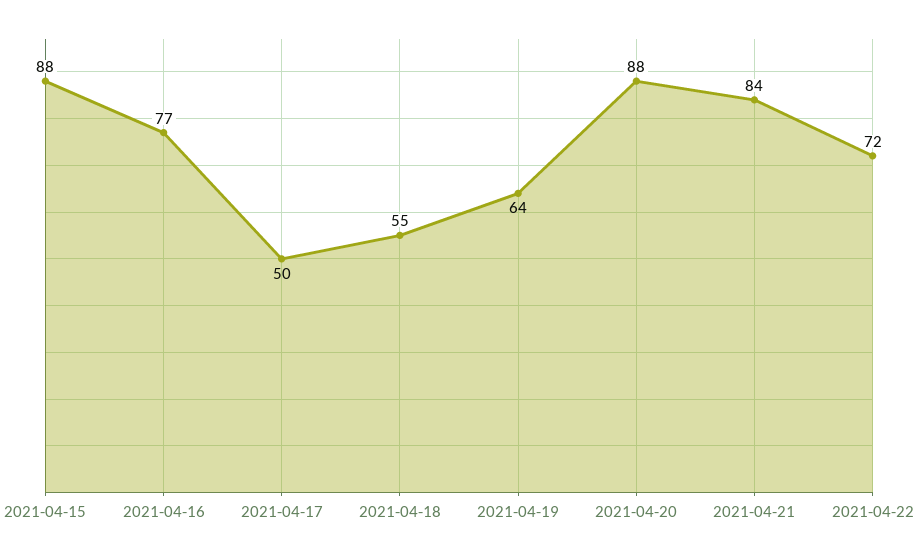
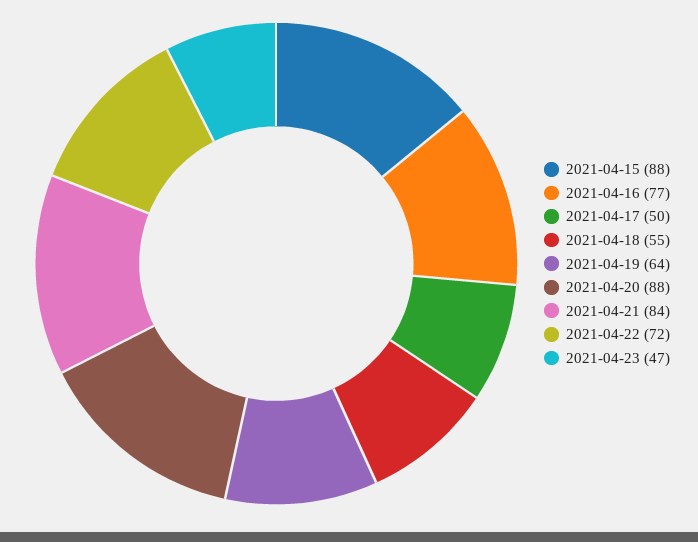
2021-04-23: none -> 47

